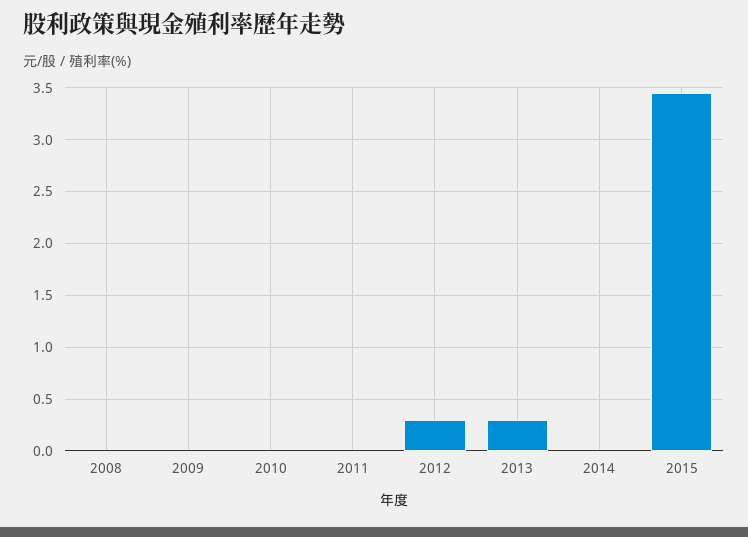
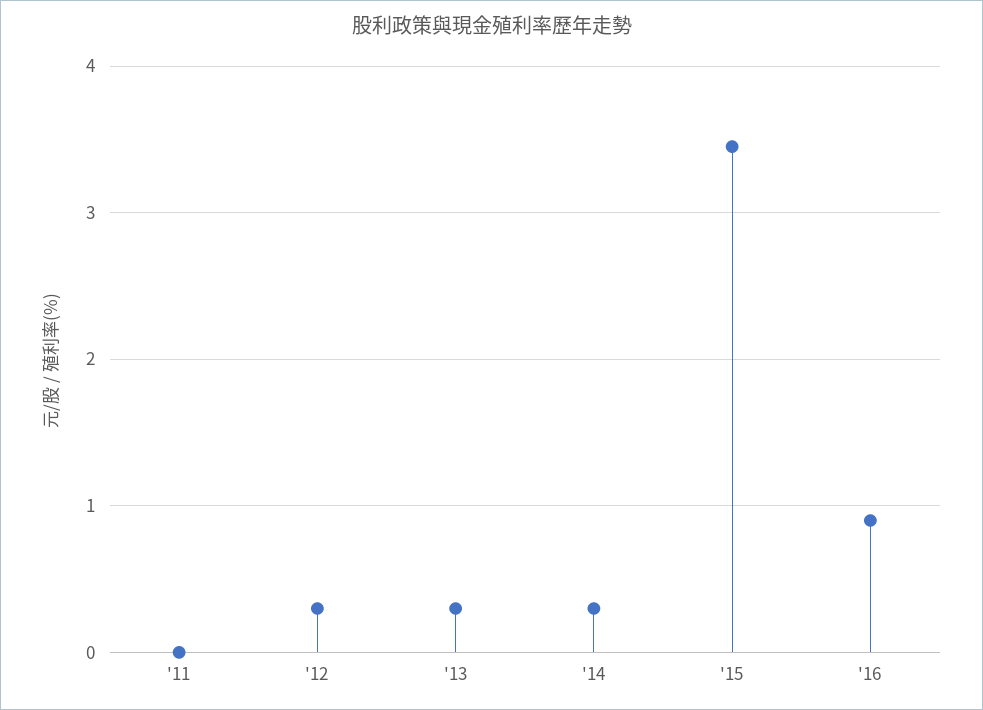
2008: 0 -> none
2009: 0 -> none
2010: 0 -> none
2014: 0 -> 0.3
'16: none -> 0.9

